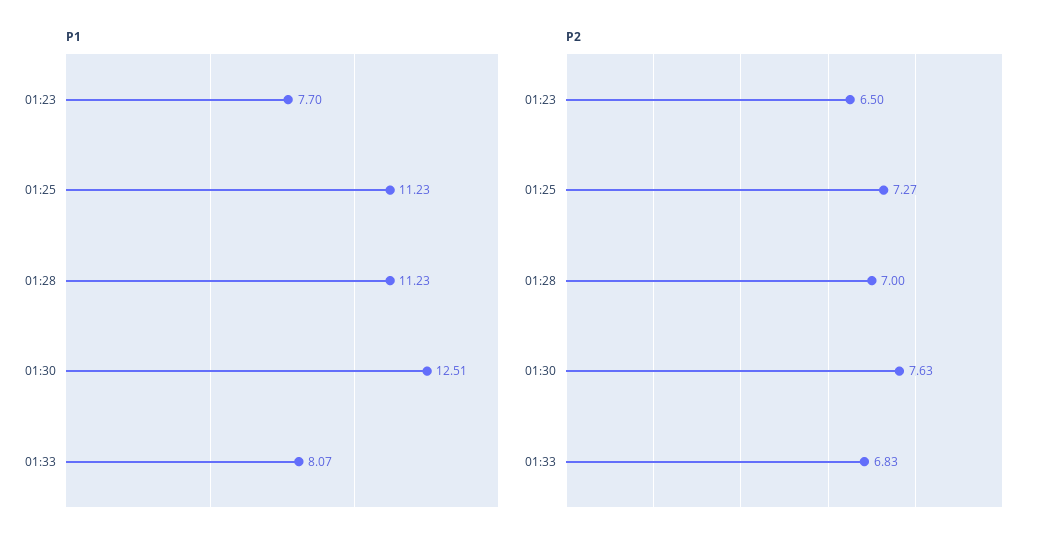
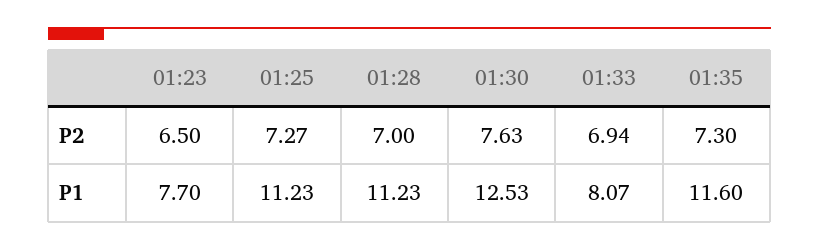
P1, 01:30: 12.51 -> 12.53
P2, 01:33: 6.83 -> 6.94
P2, 01:35: none -> 7.3
P1, 01:35: none -> 11.6

